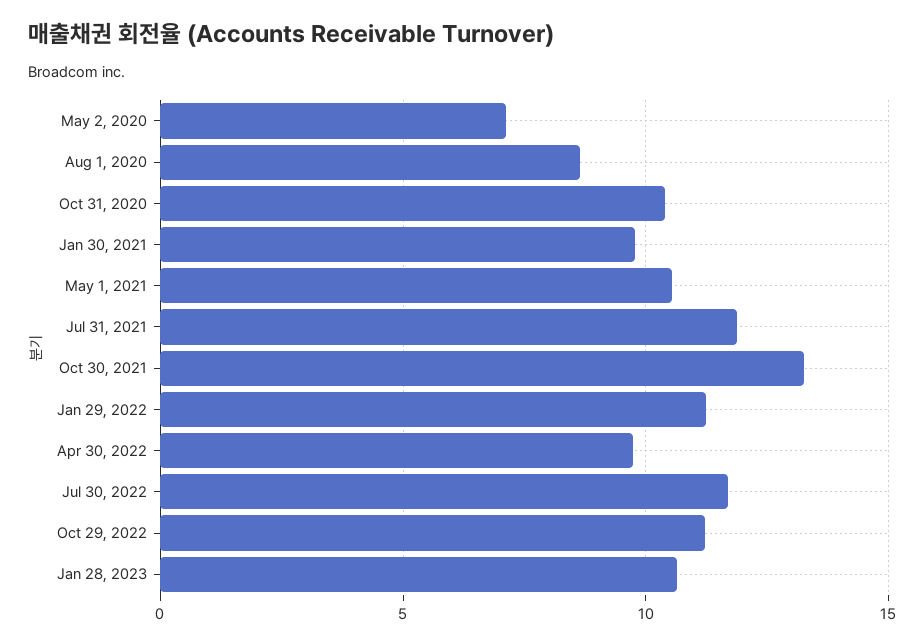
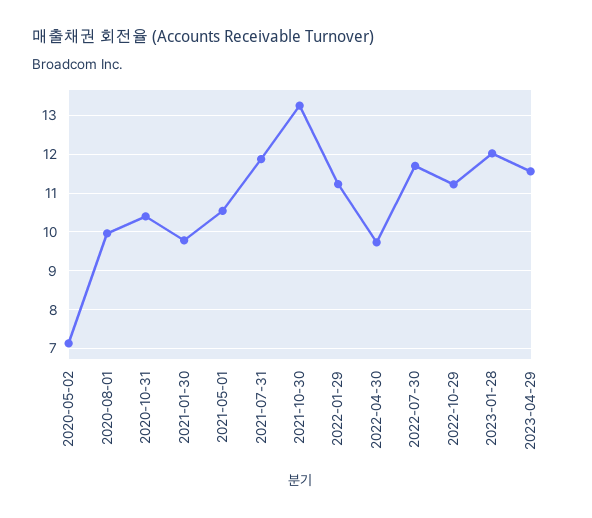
Aug 1, 2020: 8.5 -> 10
Jan 28, 2023: 10.5 -> 12
2023-04-29: none -> 11.6

